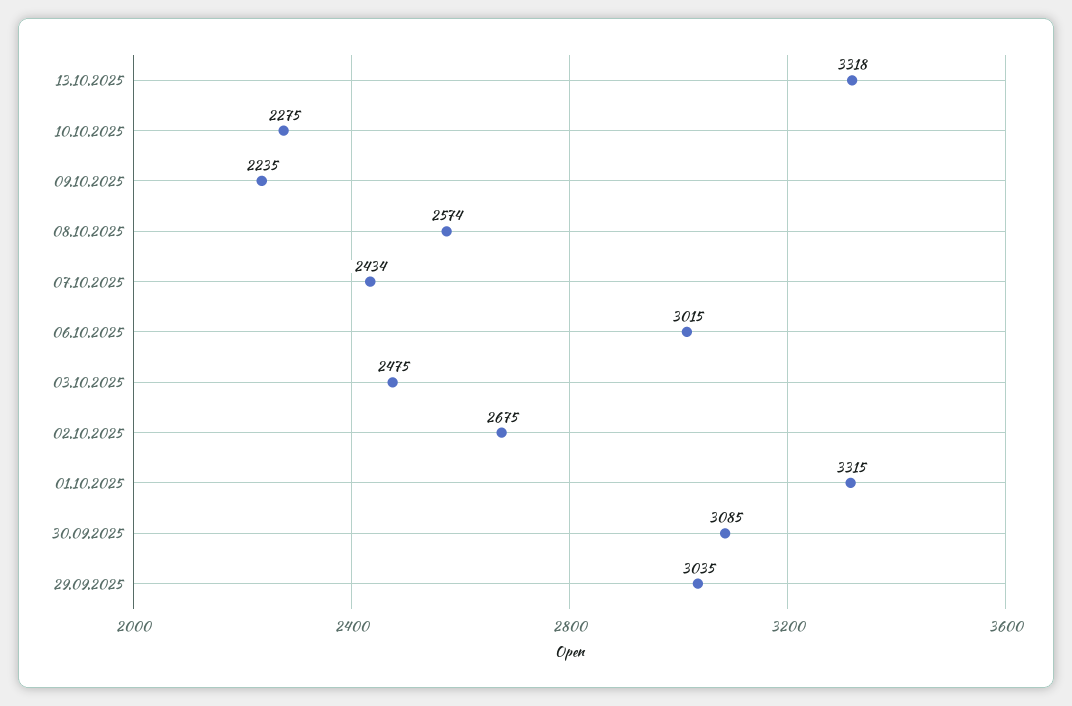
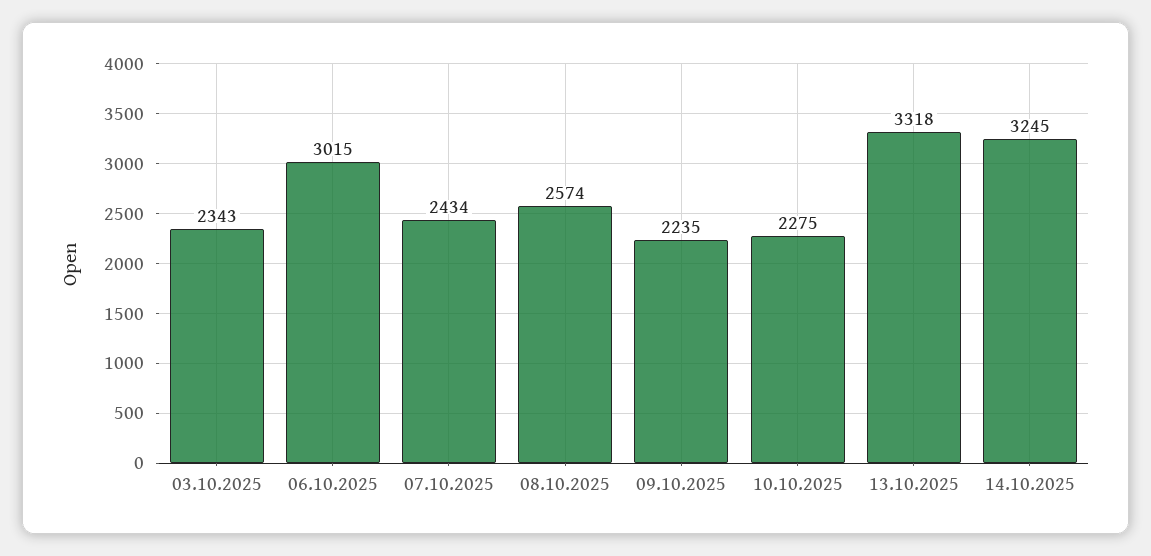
03.10.2025: 2475 -> 2343
02.10.2025: 2675 -> none
01.10.2025: 3315 -> none
30.09.2025: 3085 -> none
29.09.2025: 3035 -> none
14.10.2025: none -> 3245

